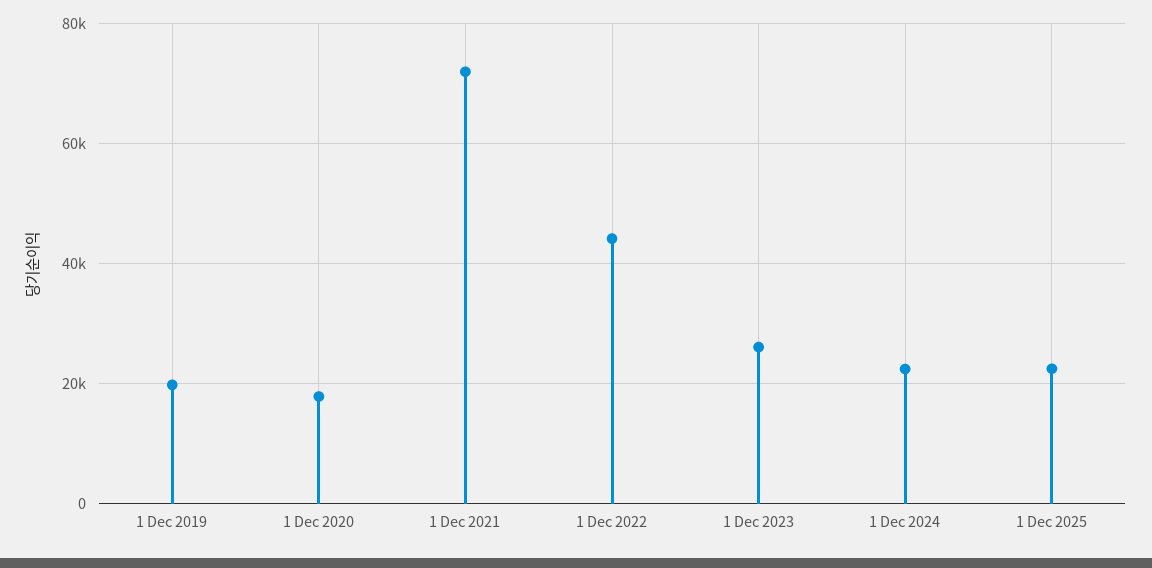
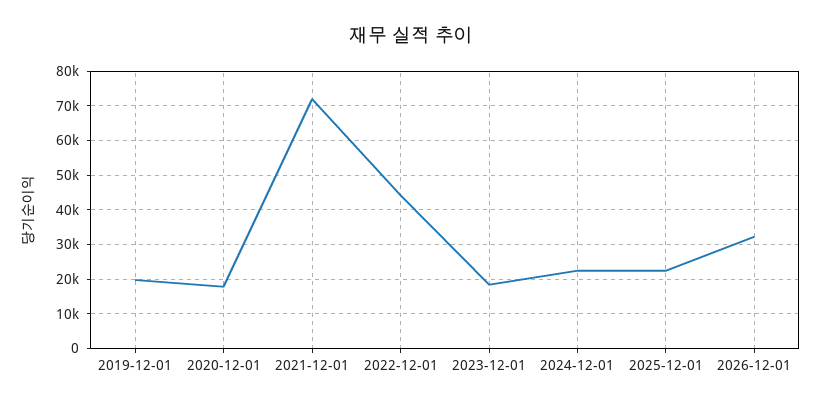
1 Dec 2023: 26000 -> 18000
2026-12-01: none -> 32000

